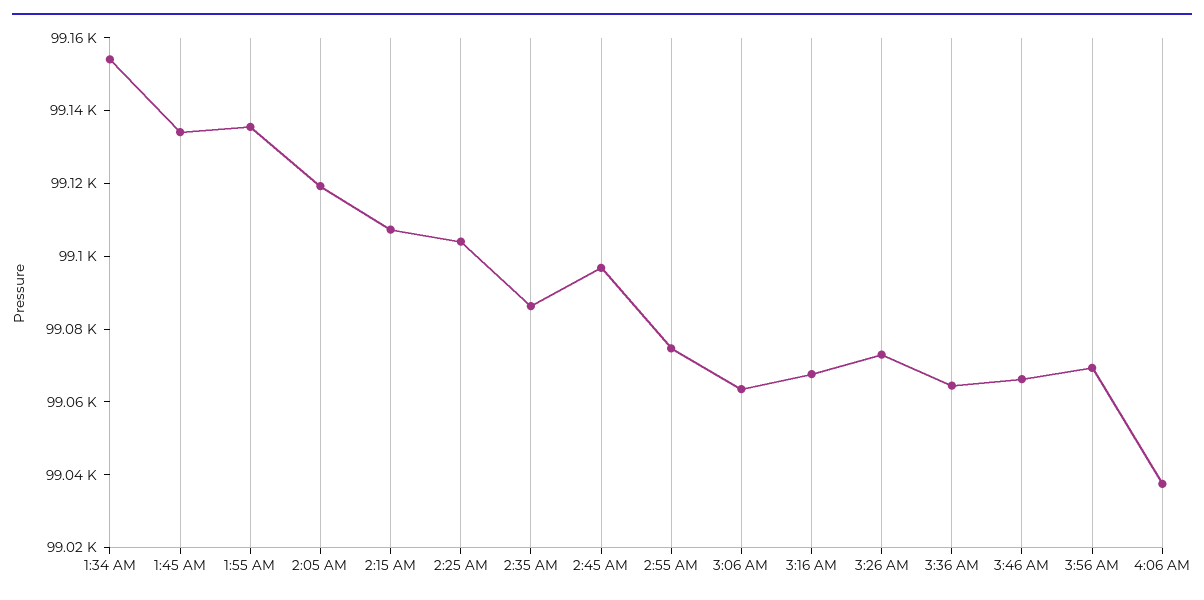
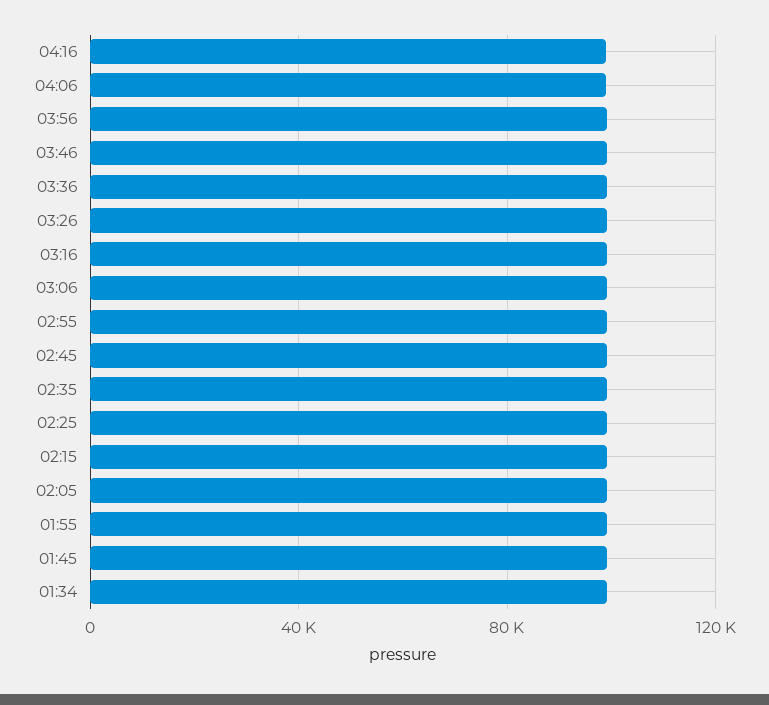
04:16: none -> 100000

